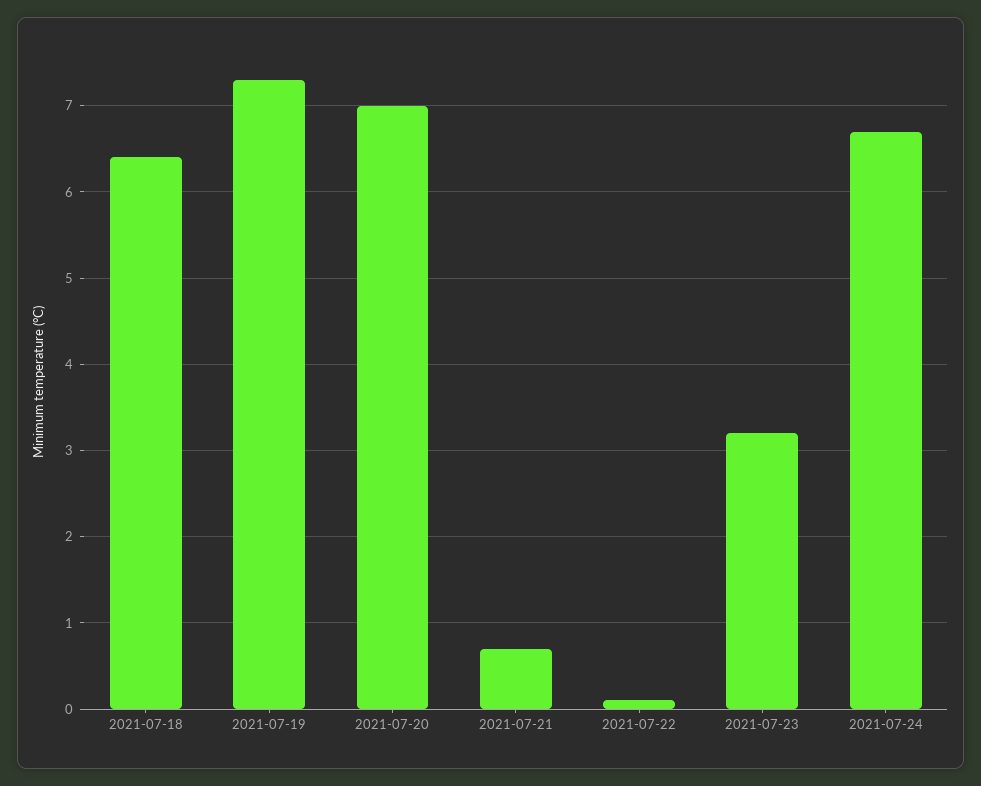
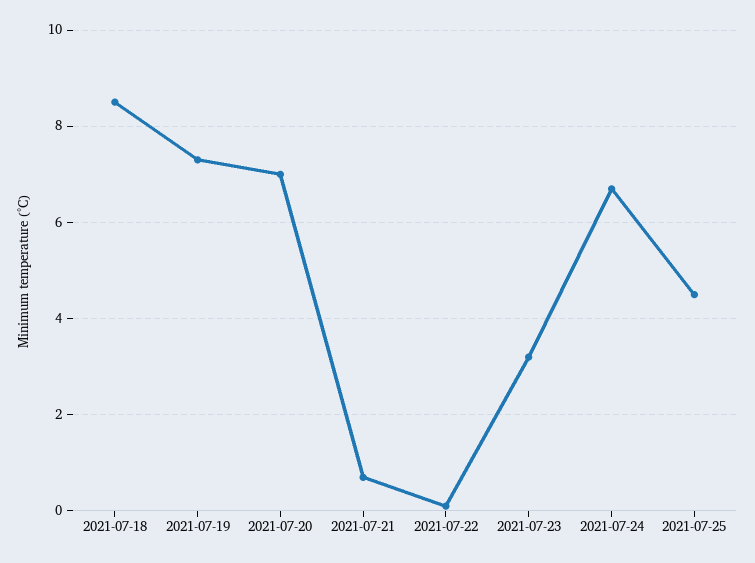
2021-07-18: 6.4 -> 8.5
2021-07-25: none -> 4.5

